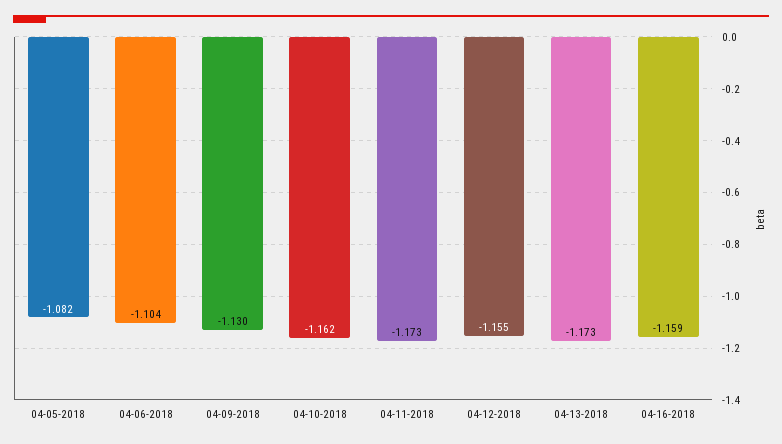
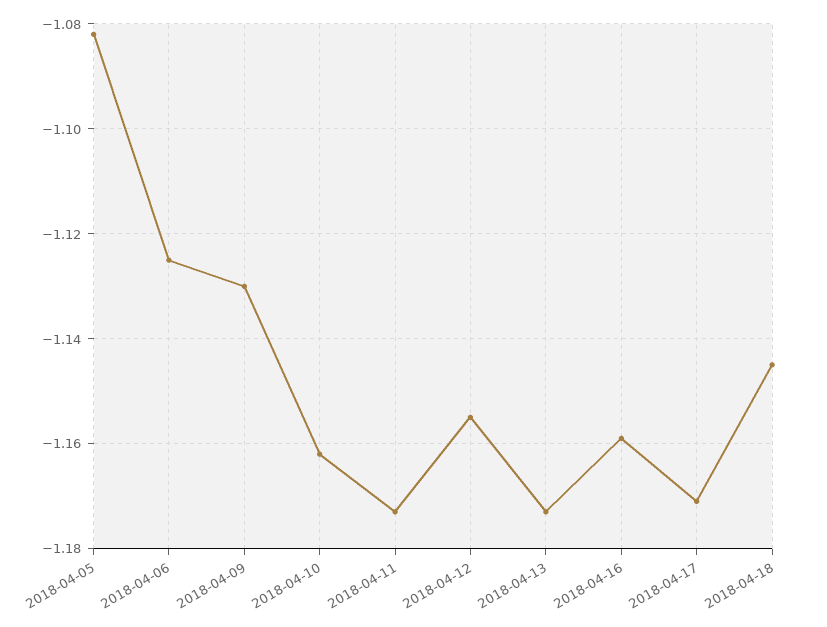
04-06-2018: -1.104 -> -1.125
2018-04-17: none -> -1.17
2018-04-18: none -> -1.145

